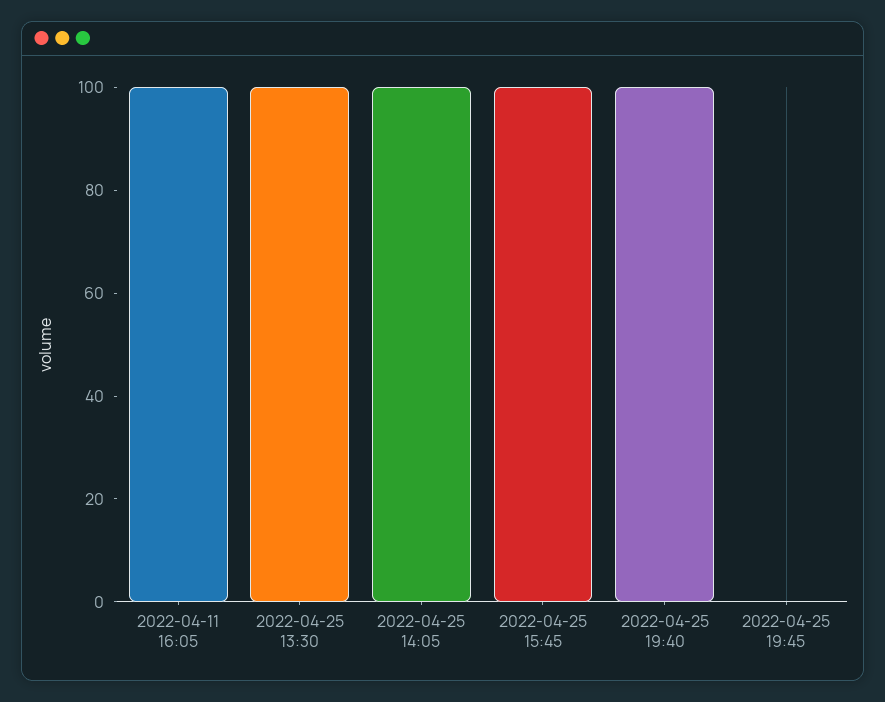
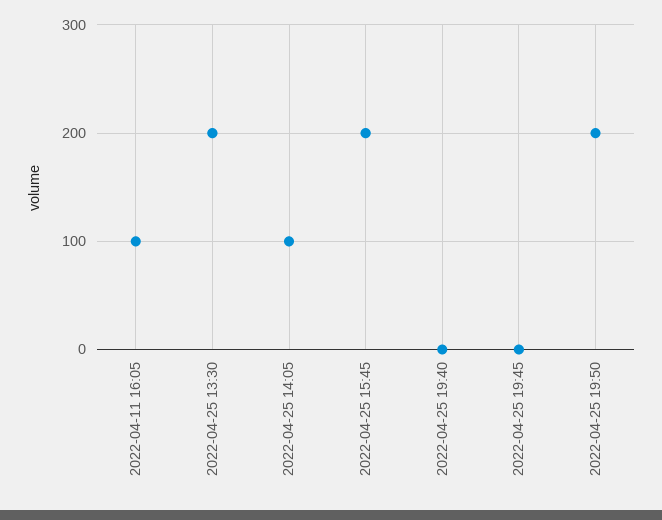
2022-04-25 13:30: 100 -> 200
2022-04-25 15:45: 100 -> 200
2022-04-25 19:40: 100 -> 0
2022-04-25 19:50: none -> 200

